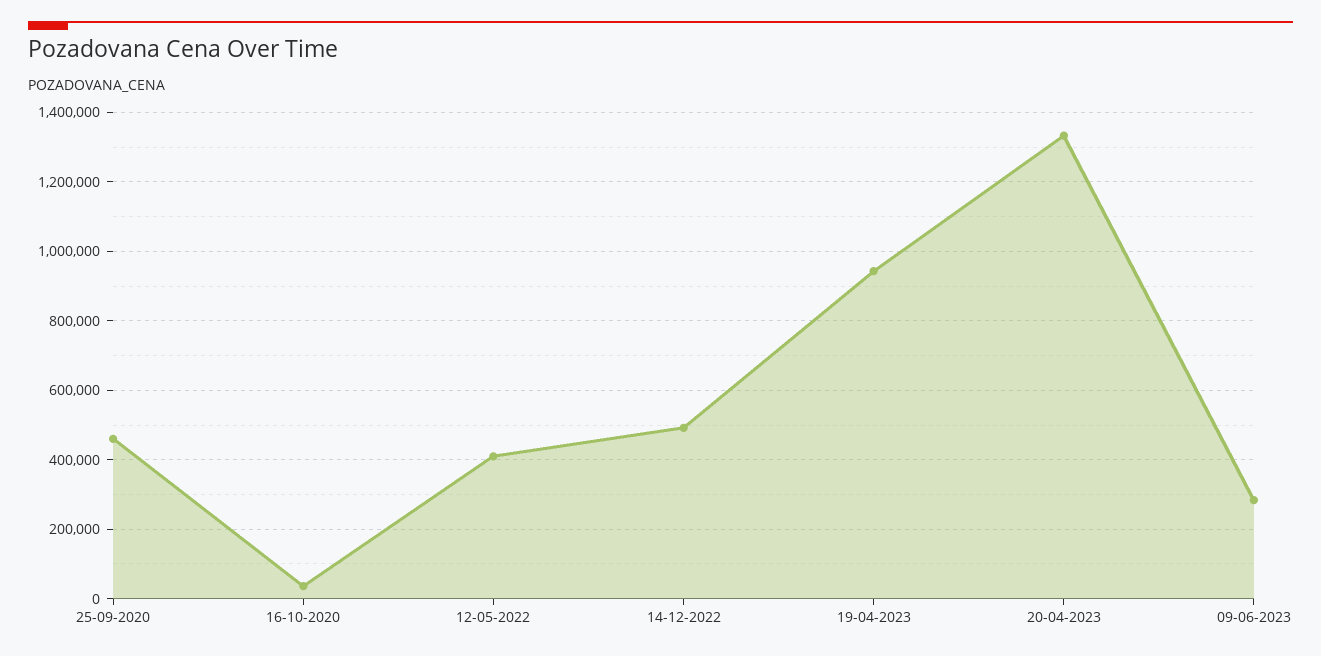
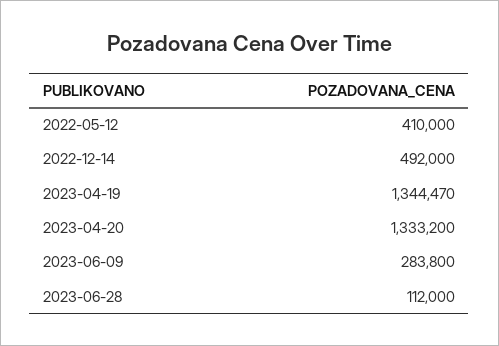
25-09-2020: 460000 -> none
16-10-2020: 40000 -> none
19-04-2023: 940000 -> 1344470
2023-06-28: none -> 112000

